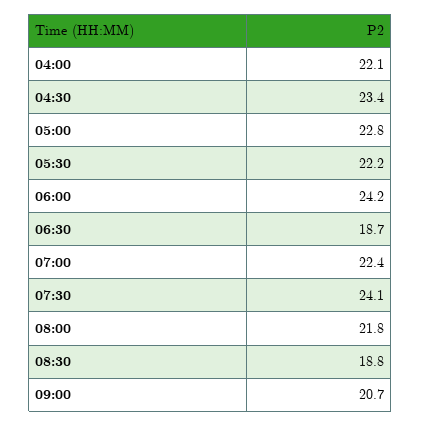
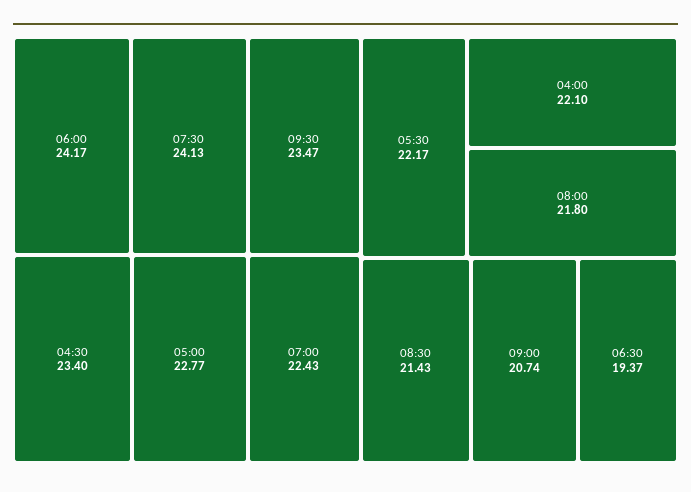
06:30: 18.7 -> 19.37
08:30: 18.8 -> 21.43
09:30: none -> 23.47

